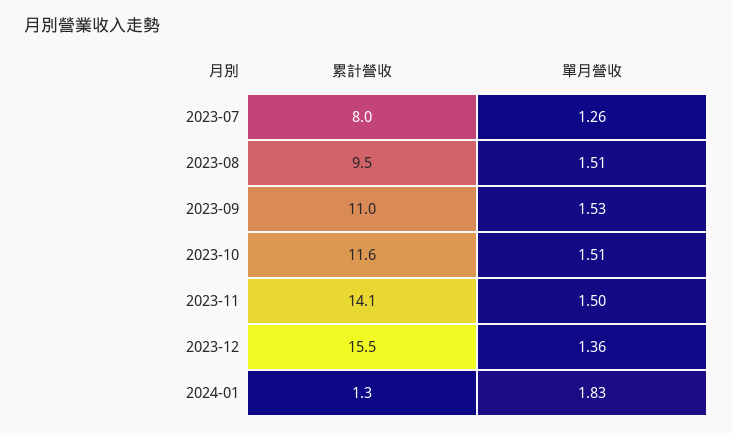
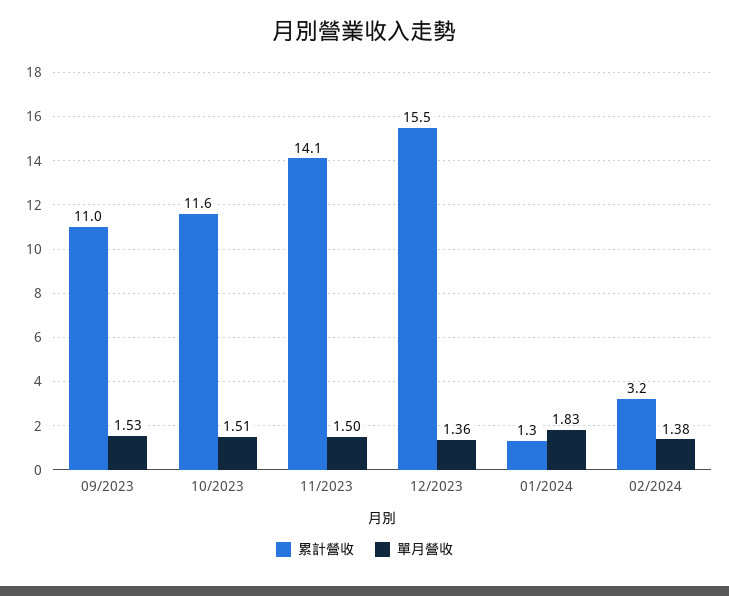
累計營收, 2023-07: 8 -> none
單月營收, 2023-07: 1.26 -> none
累計營收, 2023-08: 9.5 -> none
單月營收, 2023-08: 1.51 -> none
累計營收, 02/2024: none -> 3.2
單月營收, 02/2024: none -> 1.38

